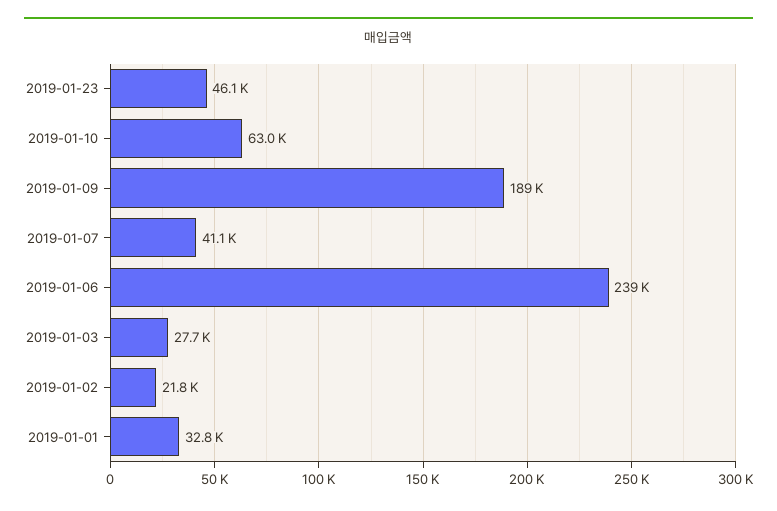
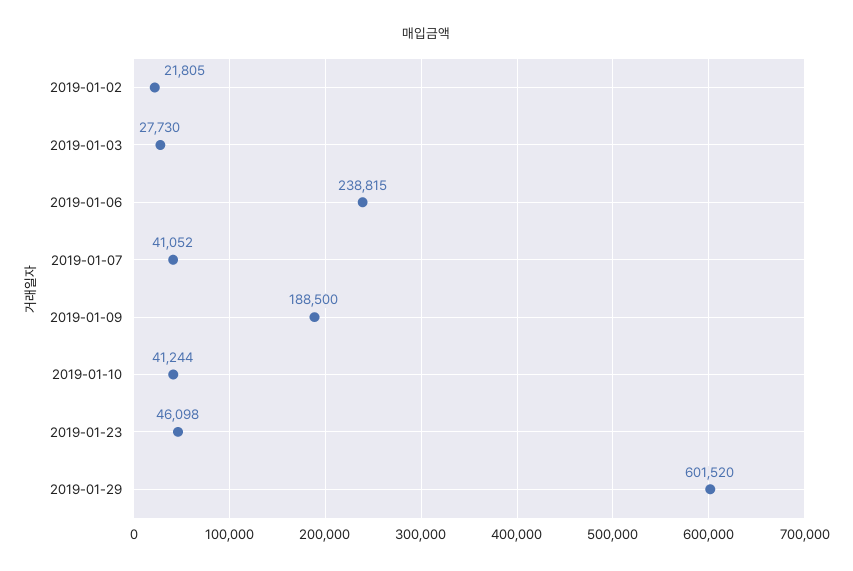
2019-01-10: 63000 -> 41244
2019-01-01: 32800 -> none
2019-01-29: none -> 601520

